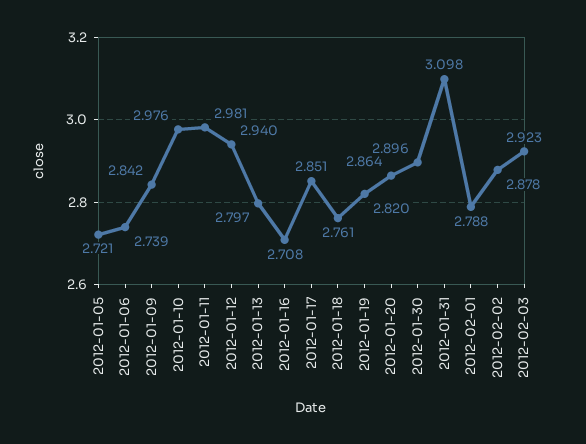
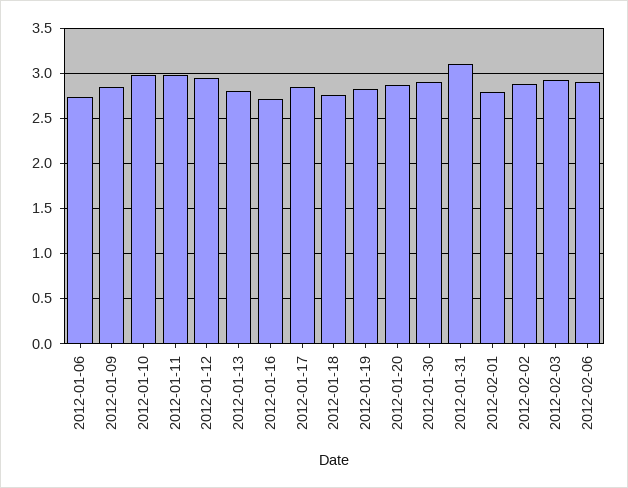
2012-01-05: 2.721 -> none
2012-02-06: none -> 2.9

